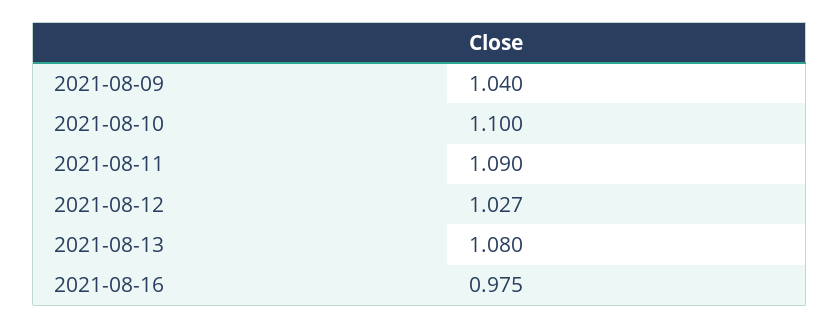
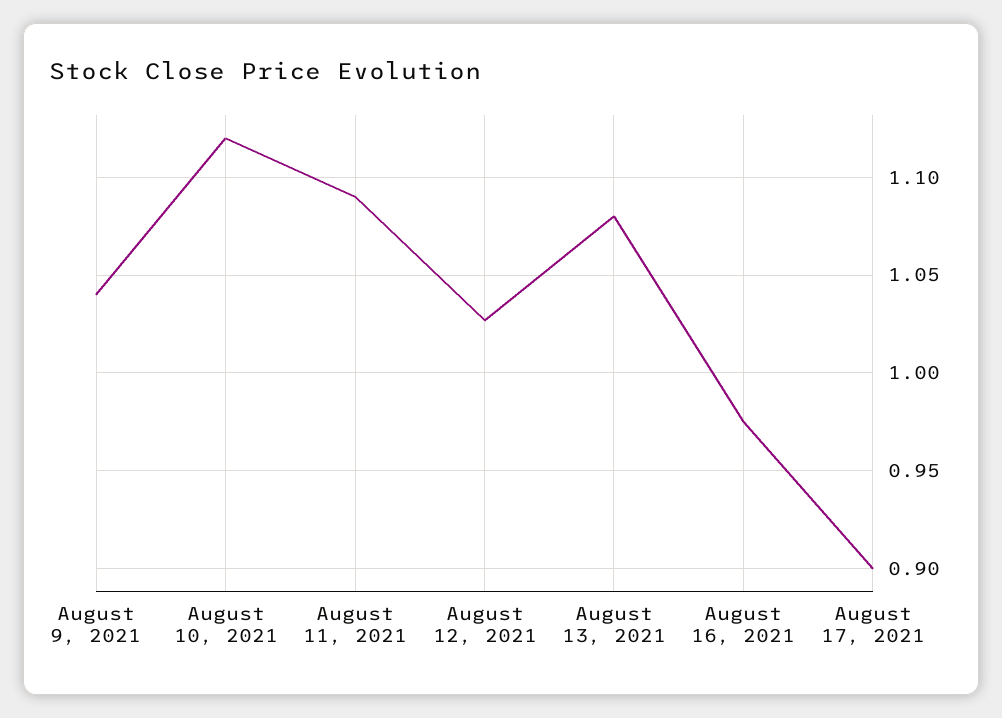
2021-08-10: 1.1 -> 1.12
August 17, 2021: none -> 0.9

